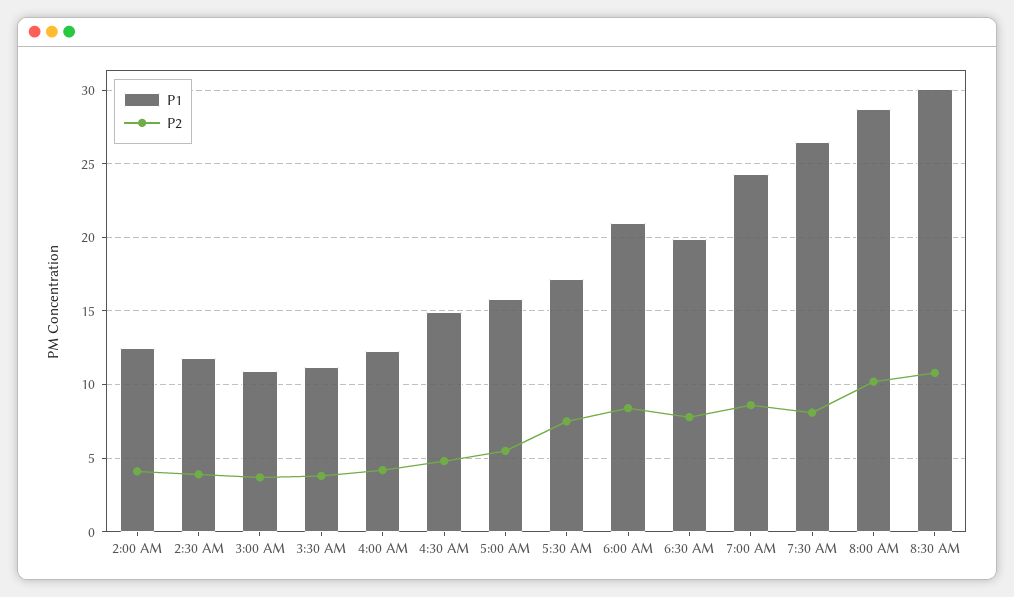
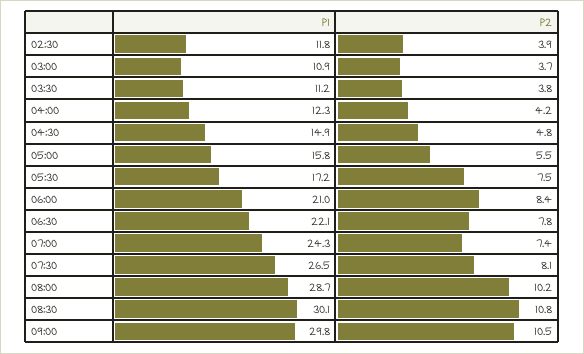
P1, 2:00 AM: 12.5 -> none
P2, 2:00 AM: 4 -> none
P1, 6:30 AM: 20 -> 22.1
P2, 7:00 AM: 8.5 -> 7.4
P1, 09:00: none -> 29.8
P2, 09:00: none -> 10.5

